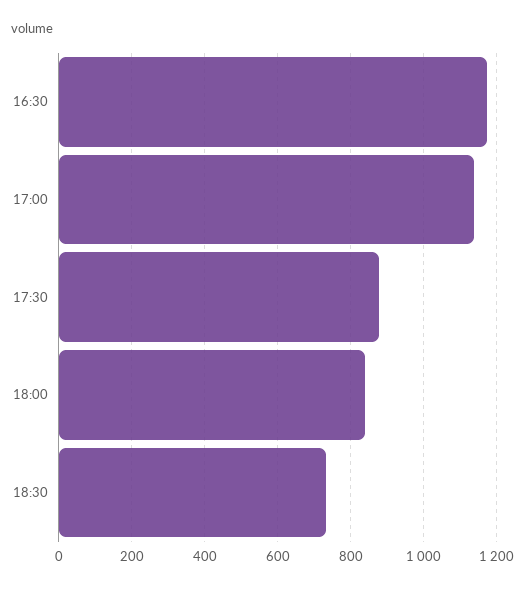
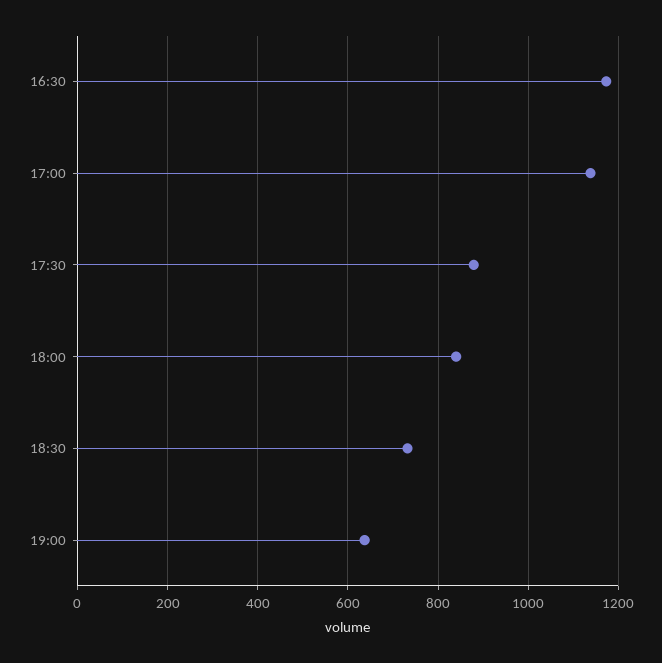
19:00: none -> 640

